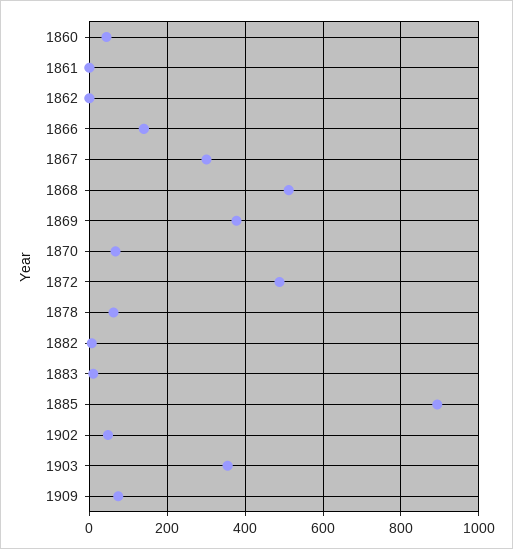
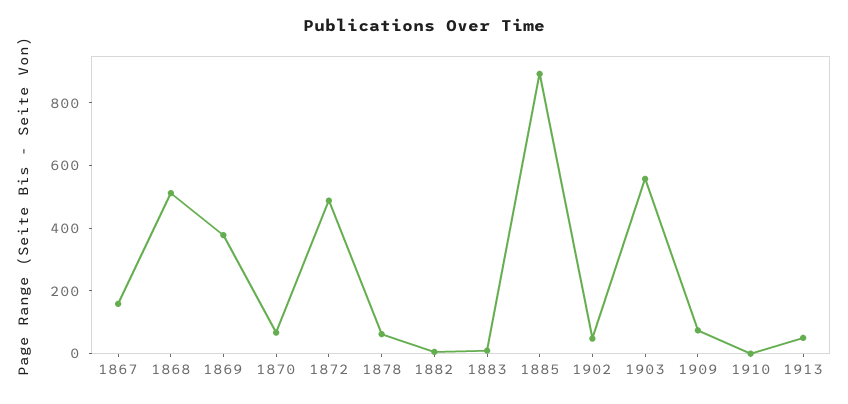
1860: 40 -> none
1861: 0 -> none
1862: 0 -> none
1866: 140 -> none
1867: 300 -> 150
1903: 360 -> 550
1910: none -> 0
1913: none -> 50

